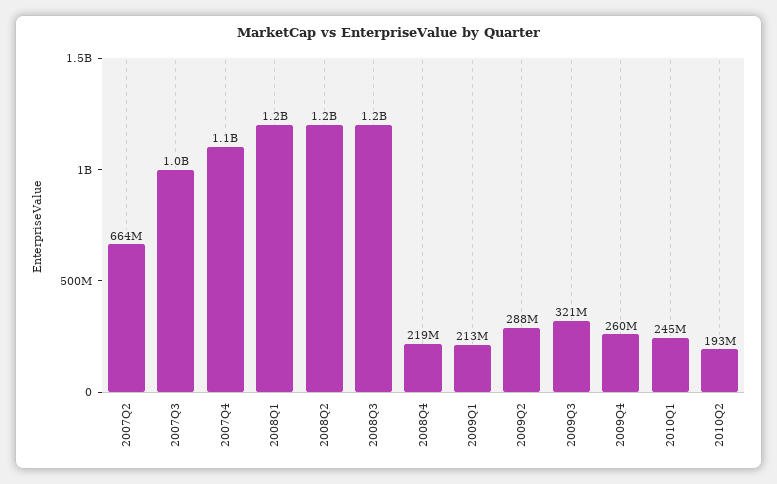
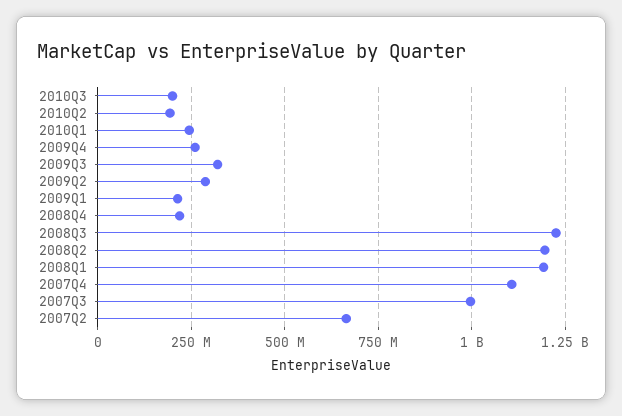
2010Q3: none -> 200000000

